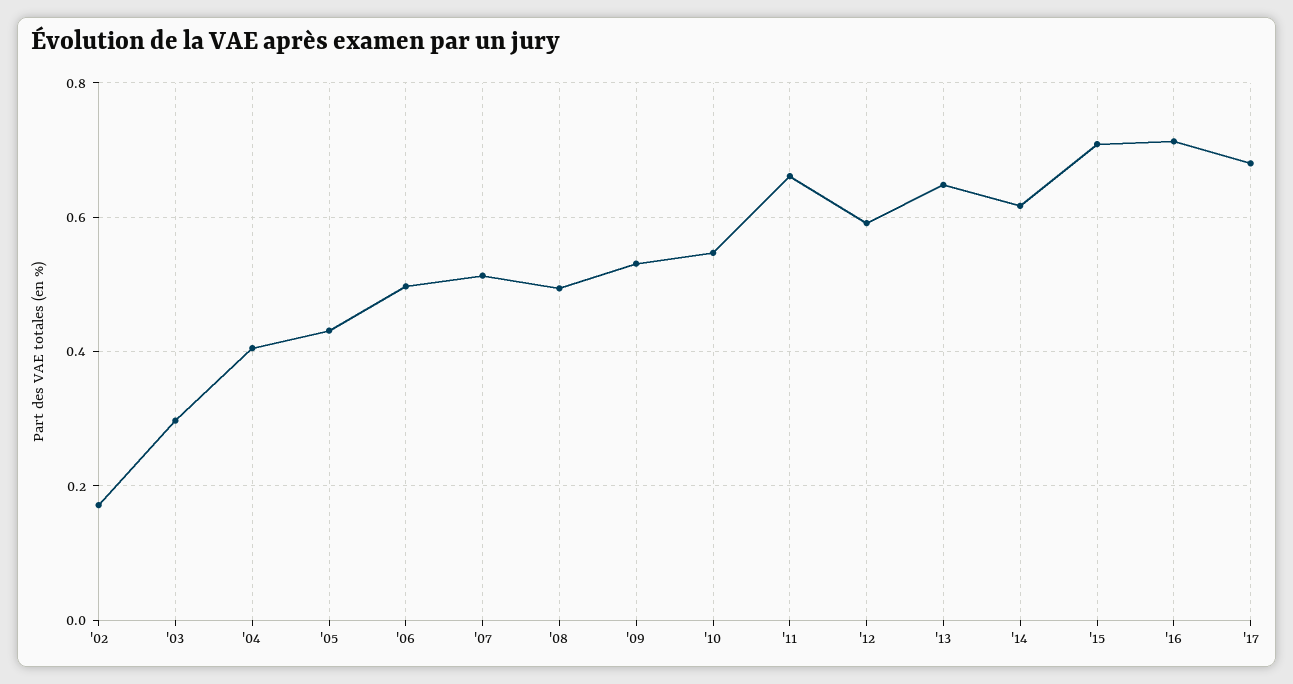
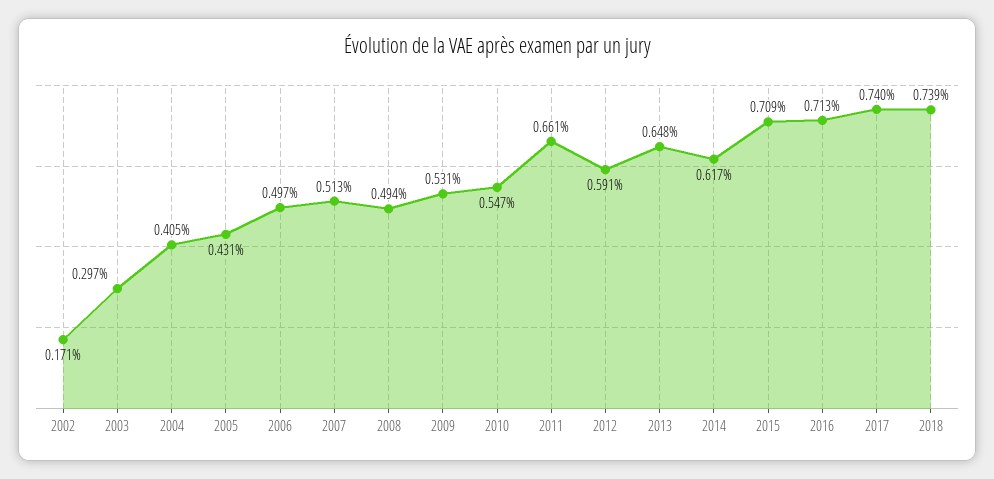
'17: 0.68 -> 0.74
2018: none -> 0.739

